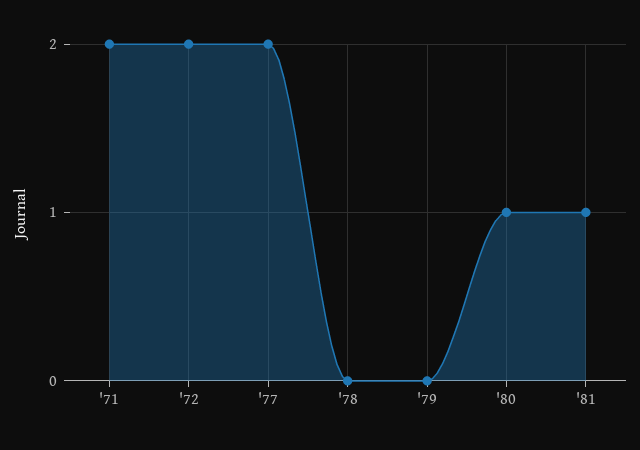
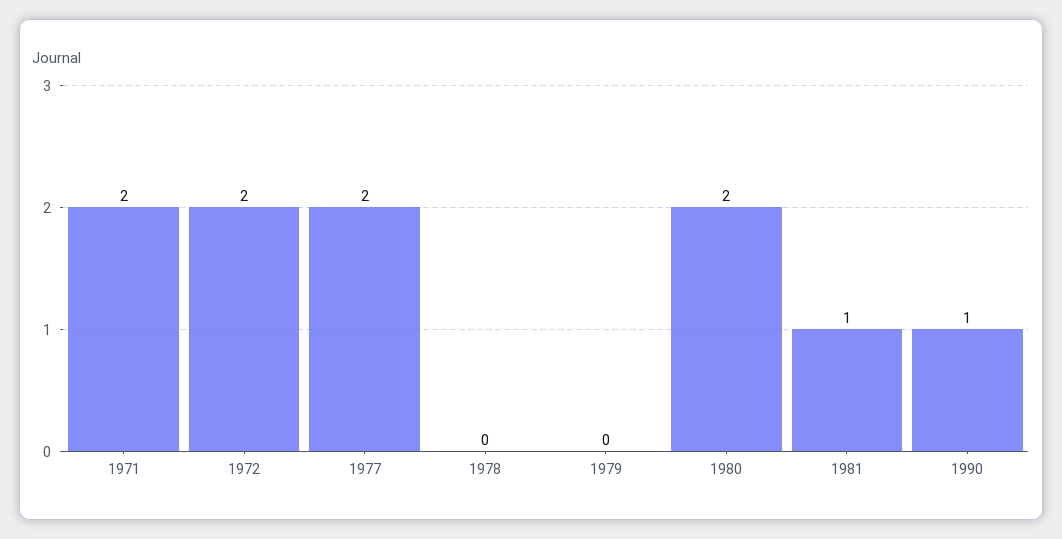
'80: 1 -> 2
1990: none -> 1

